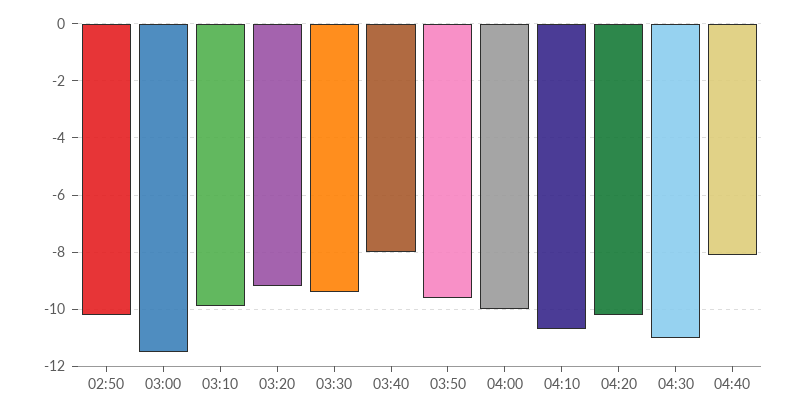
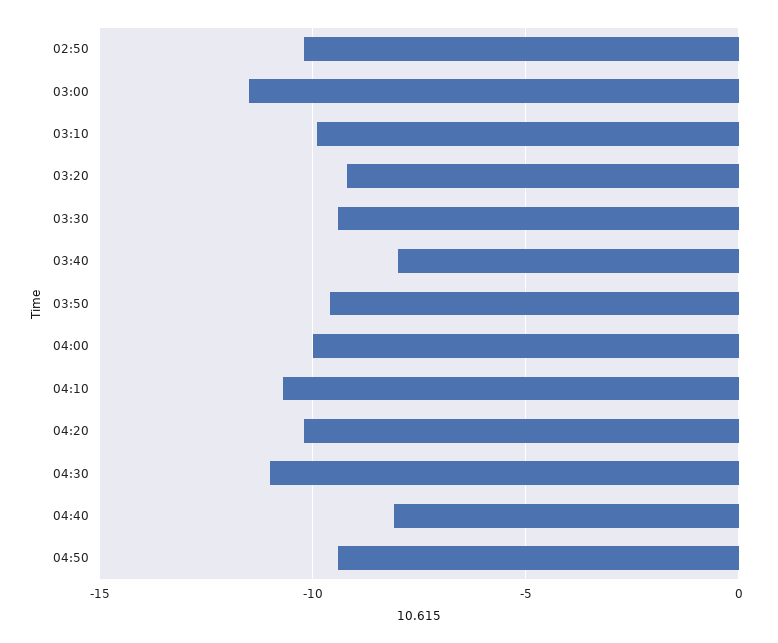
04:50: none -> -9.5

